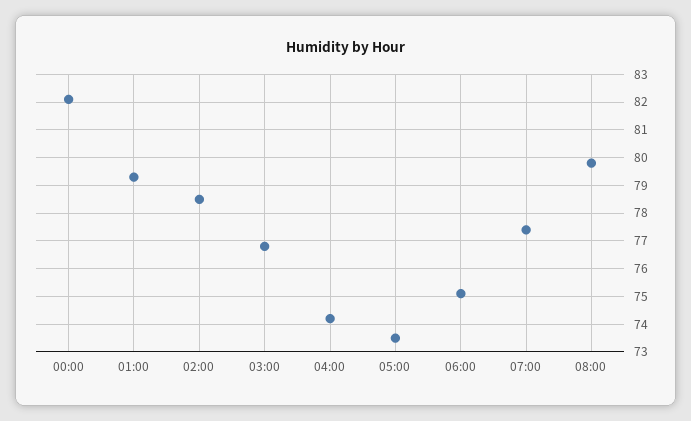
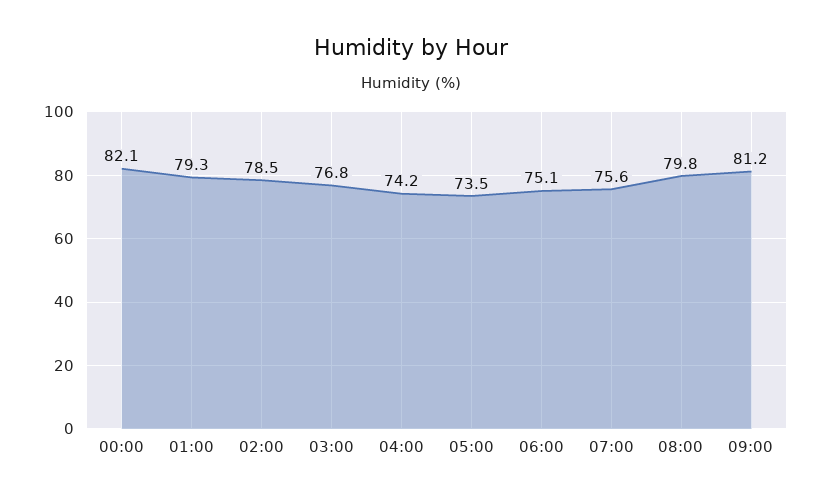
07:00: 77.5 -> 75.6
09:00: none -> 81.2

